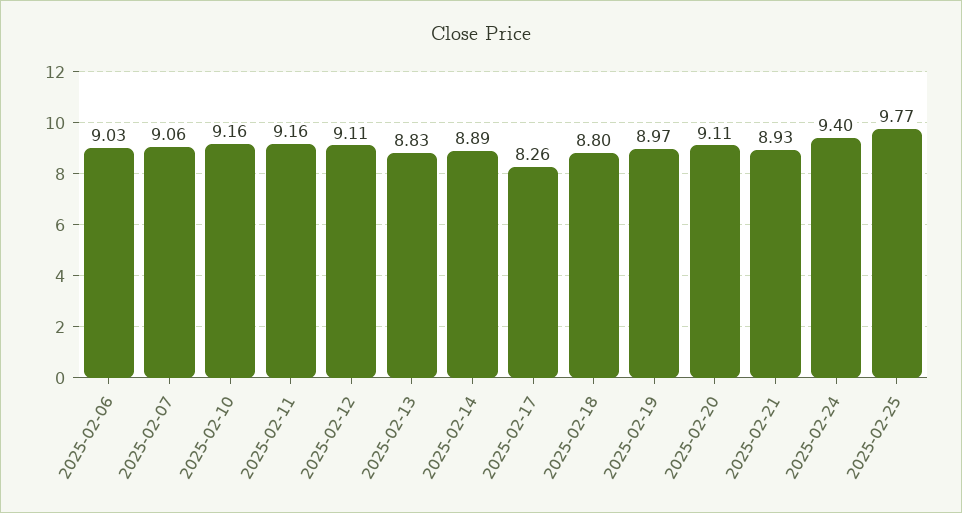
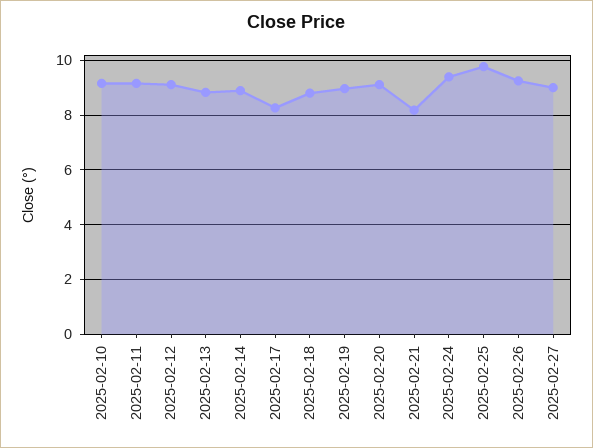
2025-02-06: 9.03 -> none
2025-02-07: 9.06 -> none
2025-02-21: 8.93 -> 8.25
2025-02-26: none -> 9.25
2025-02-27: none -> 9

